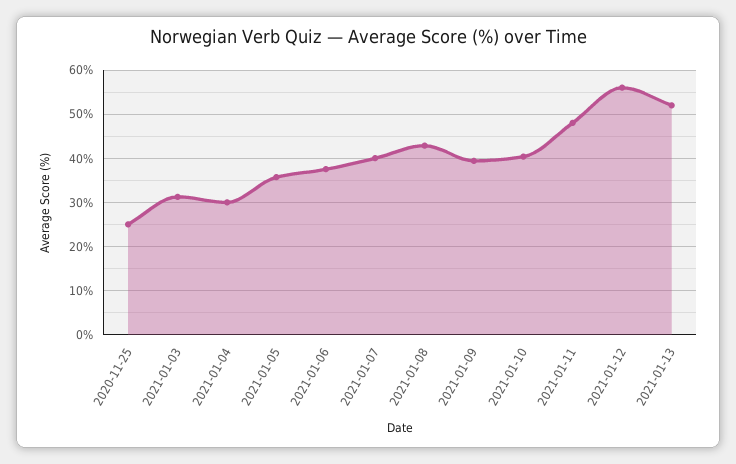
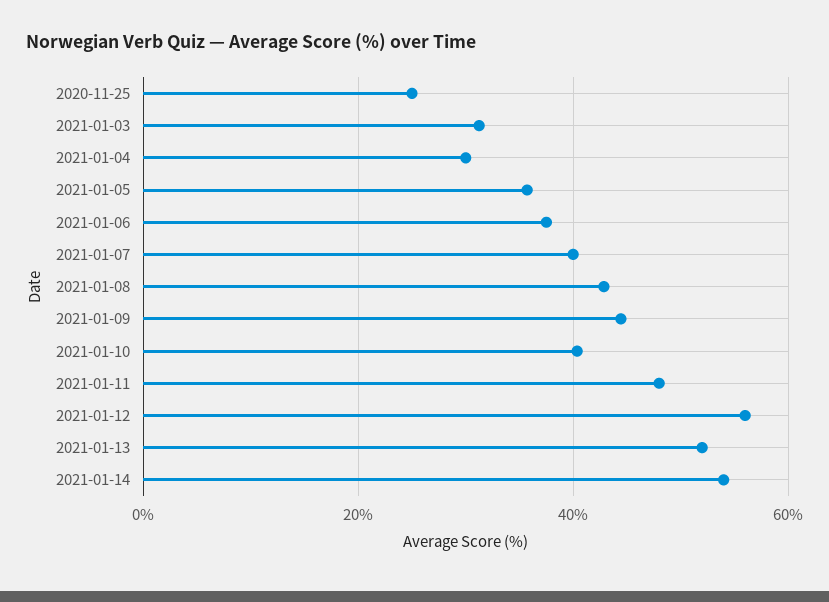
2021-01-09: 40 -> 44
2021-01-14: none -> 54

